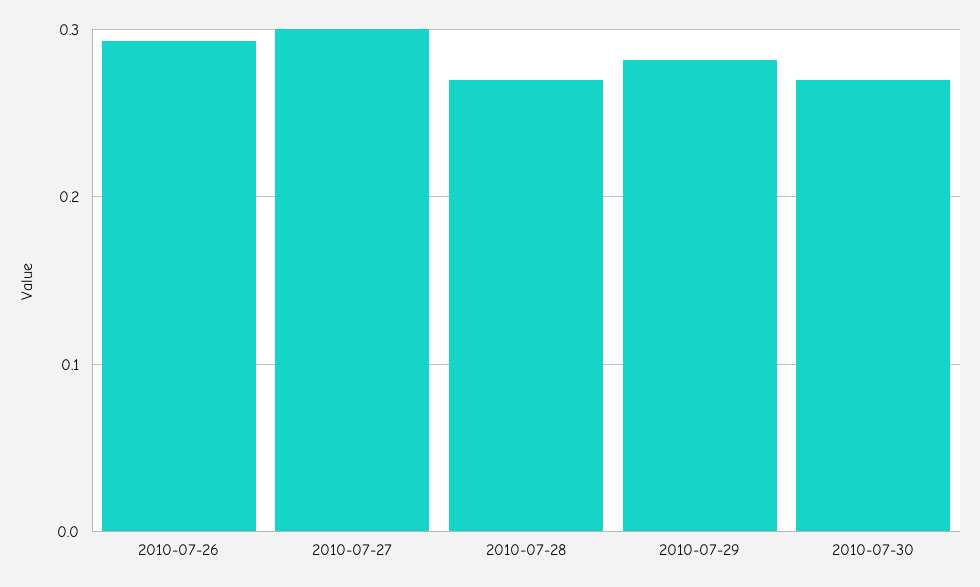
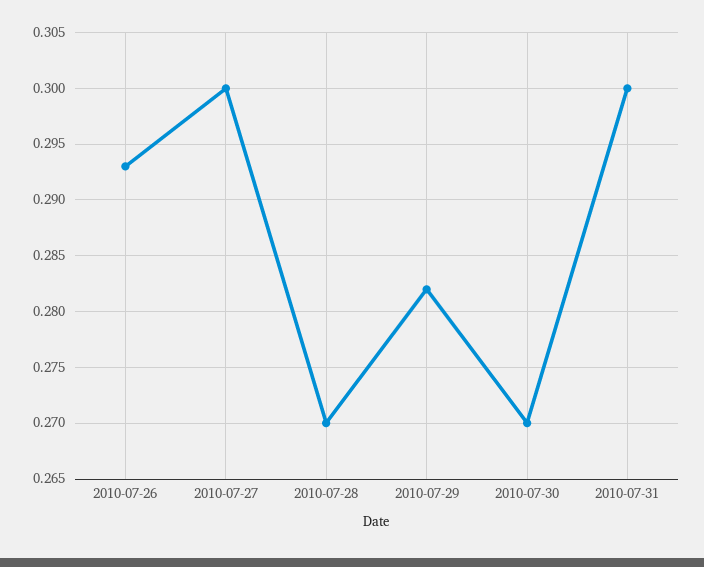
2010-07-31: none -> 0.3

